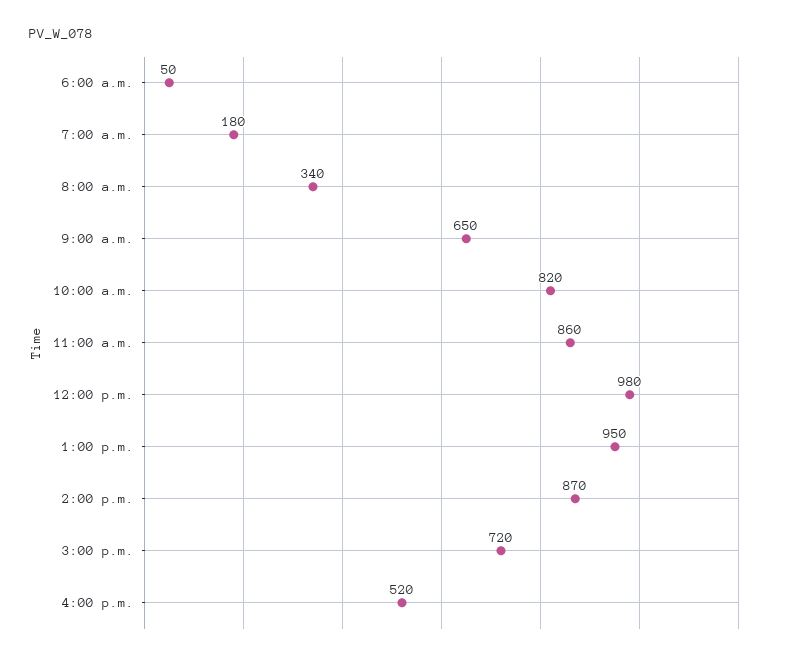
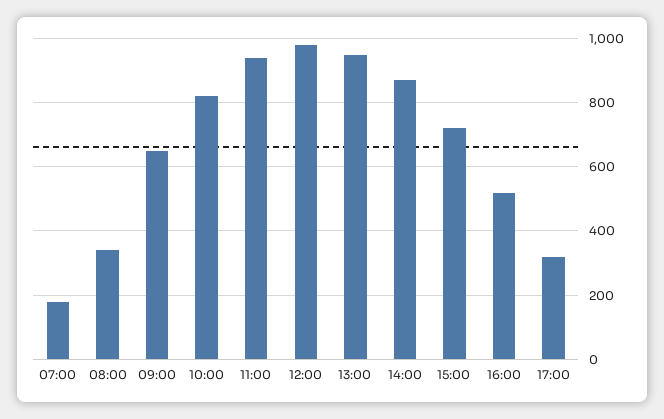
6:00 a.m.: 50 -> none
11:00 a.m.: 860 -> 940
17:00: none -> 320

